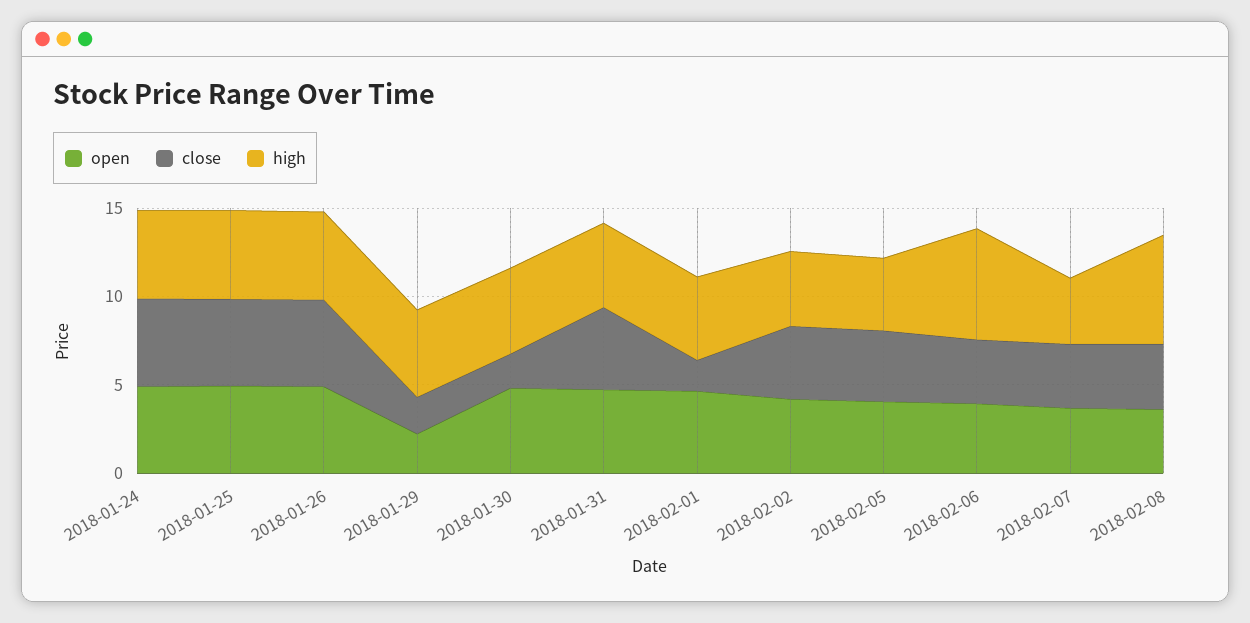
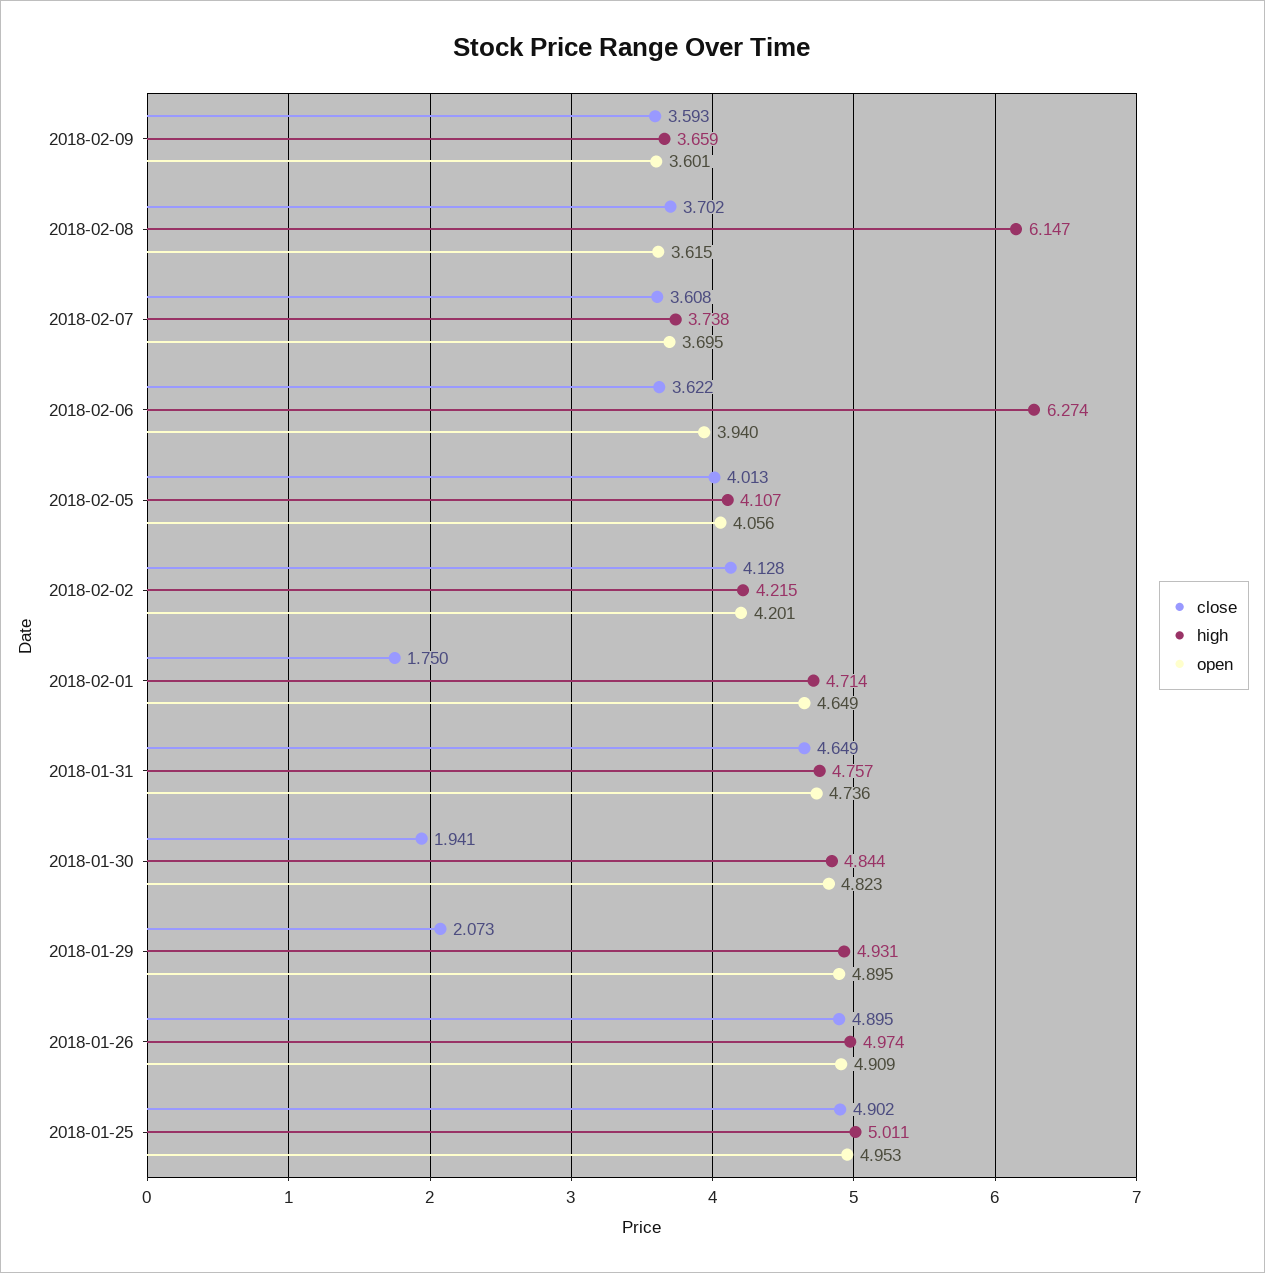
open, 2018-01-24: 5 -> none
close, 2018-01-24: 5 -> none
high, 2018-01-24: 5 -> none
open, 2018-01-29: 2 -> 4.895
close, 2018-02-09: none -> 3.593
high, 2018-02-09: none -> 3.659
open, 2018-02-09: none -> 3.601

